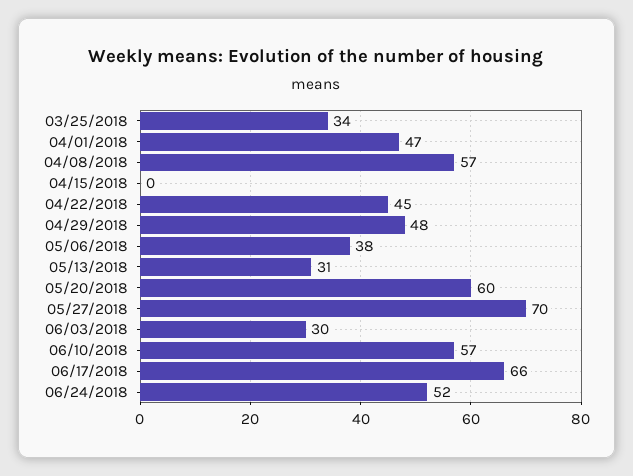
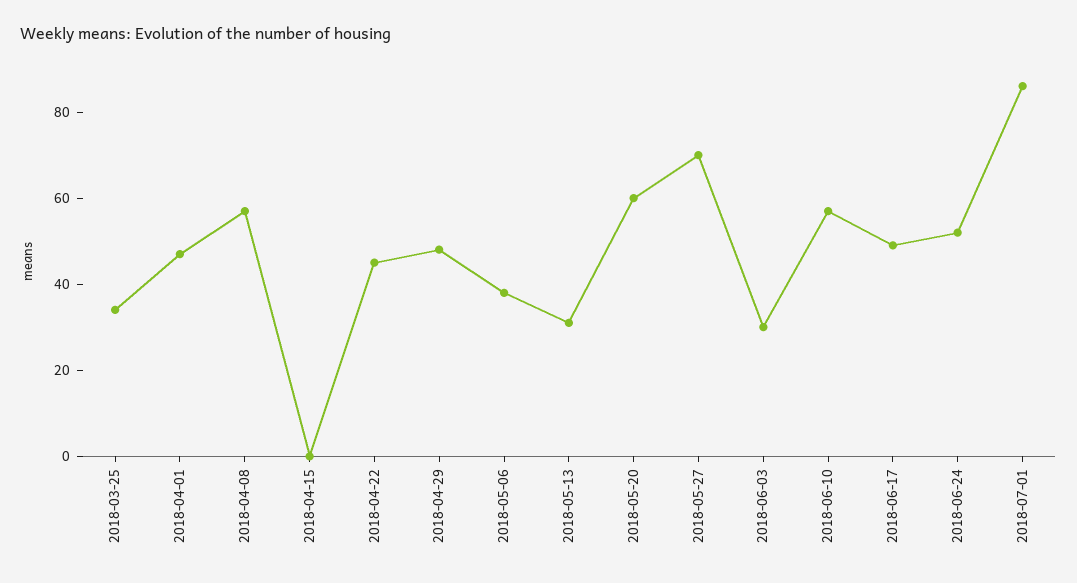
06/17/2018: 66 -> 50
2018-07-01: none -> 85

